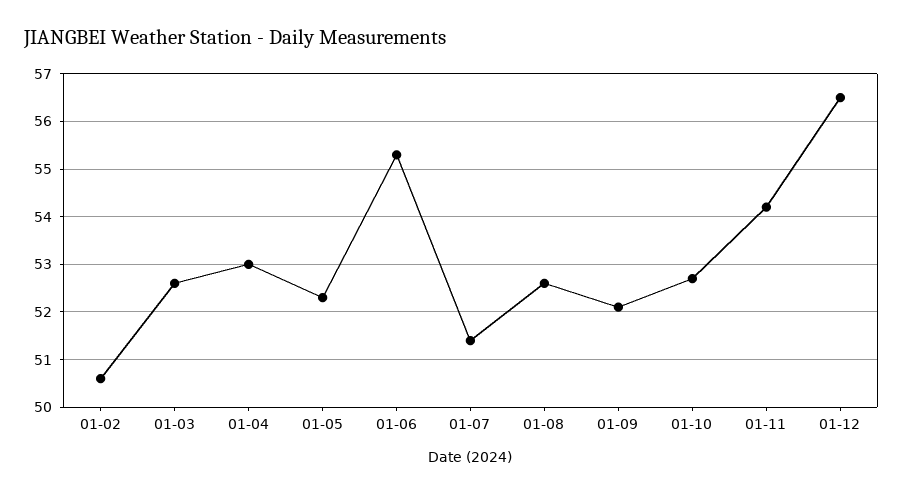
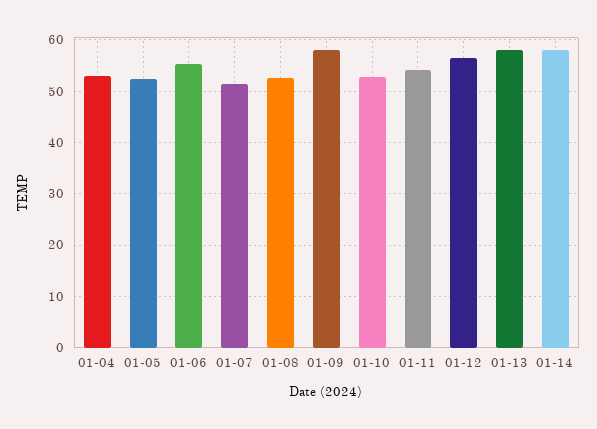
01-02: 50.5 -> none
01-03: 52.5 -> none
01-09: 52 -> 58
01-13: none -> 58
01-14: none -> 58

